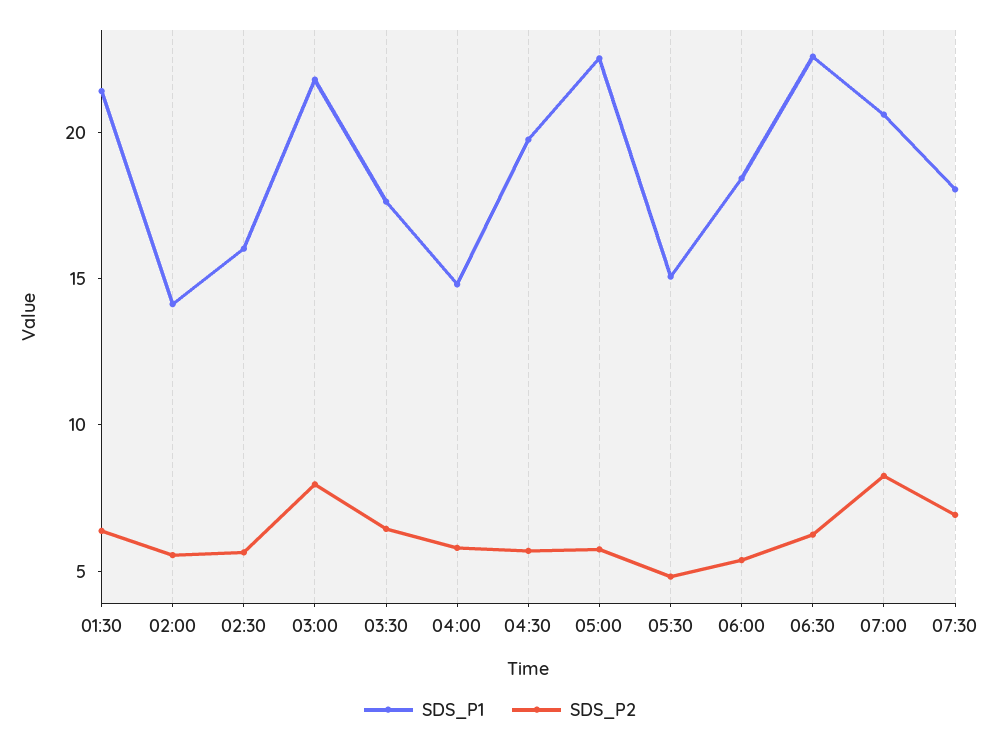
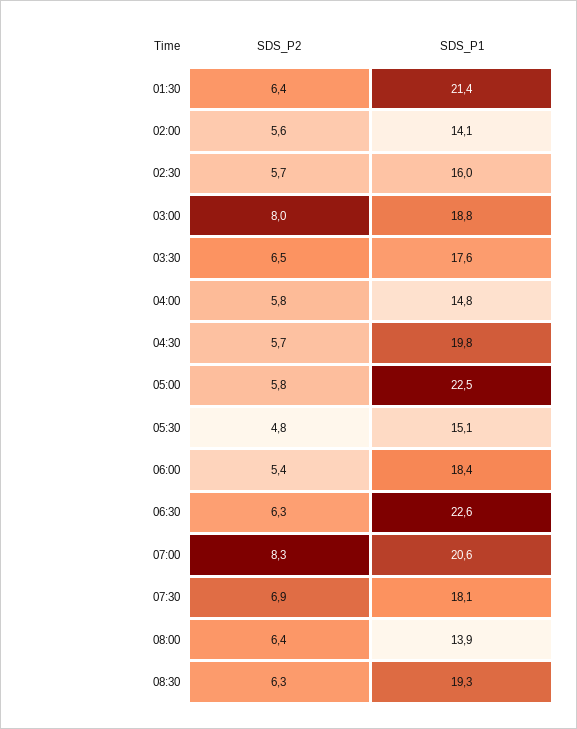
SDS_P1, 03:00: 22 -> 18.8
SDS_P2, 08:00: none -> 6.4
SDS_P1, 08:00: none -> 13.9
SDS_P2, 08:30: none -> 6.3
SDS_P1, 08:30: none -> 19.3

